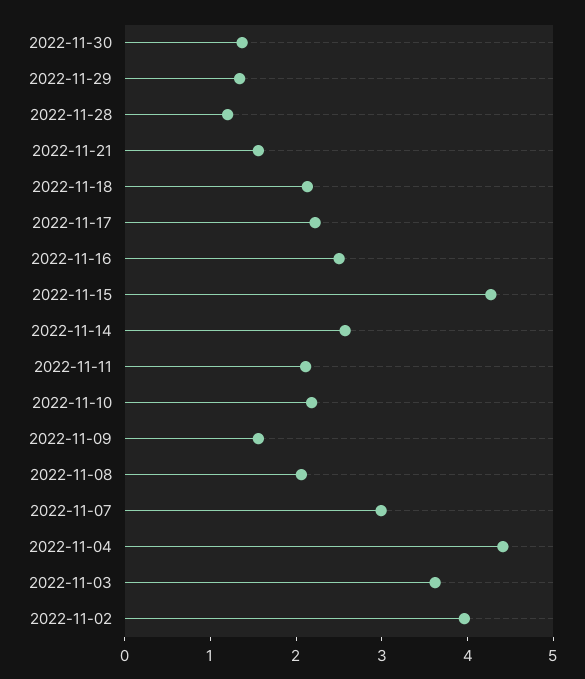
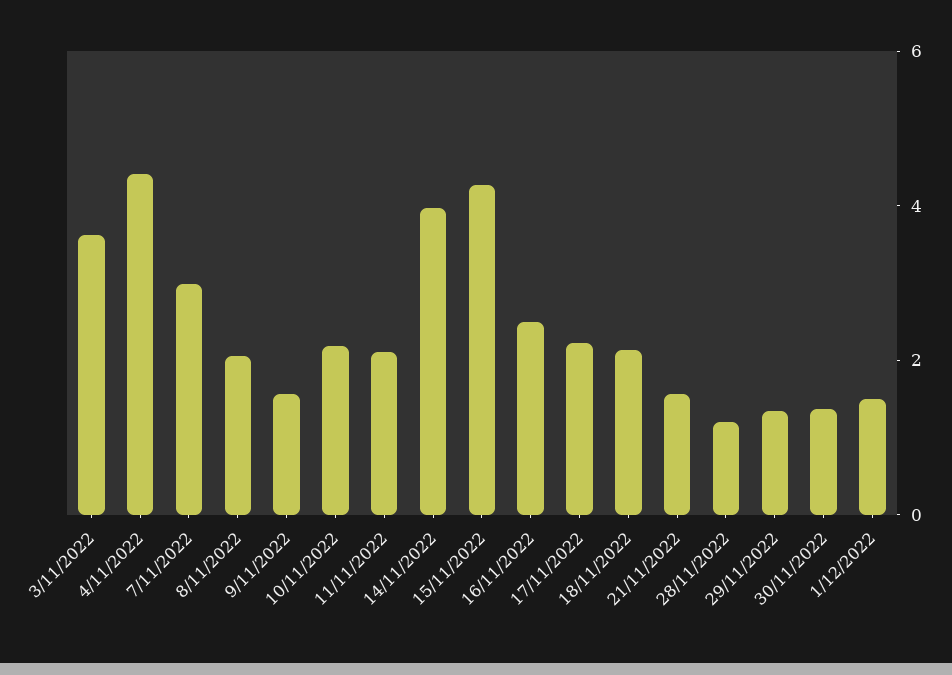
2022-11-14: 2.6 -> 4
2022-11-02: 4 -> none
1/12/2022: none -> 1.5

